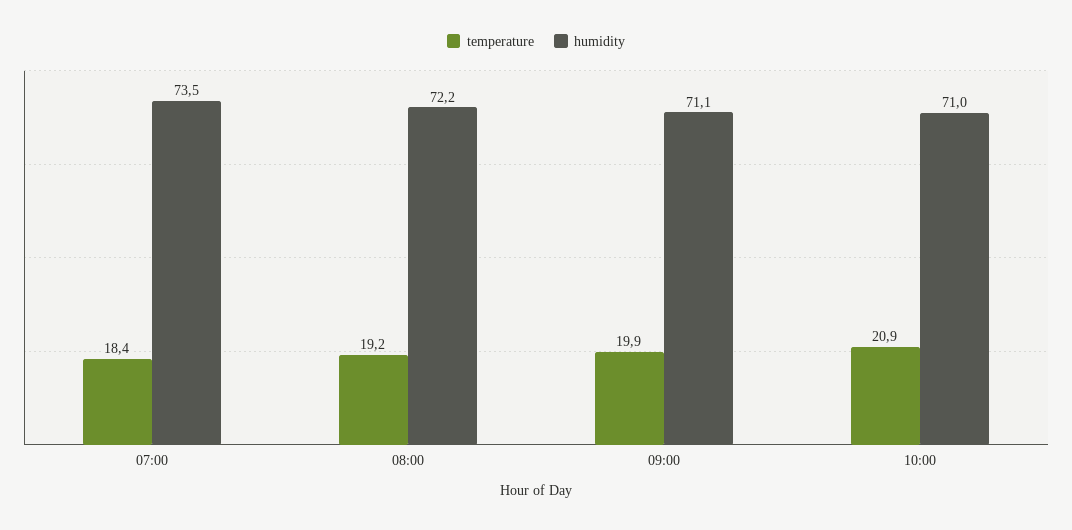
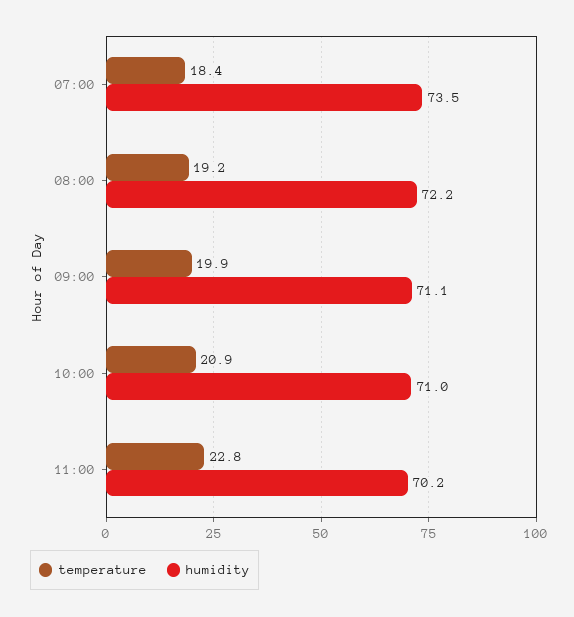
temperature, 11:00: none -> 22.8
humidity, 11:00: none -> 70.2

